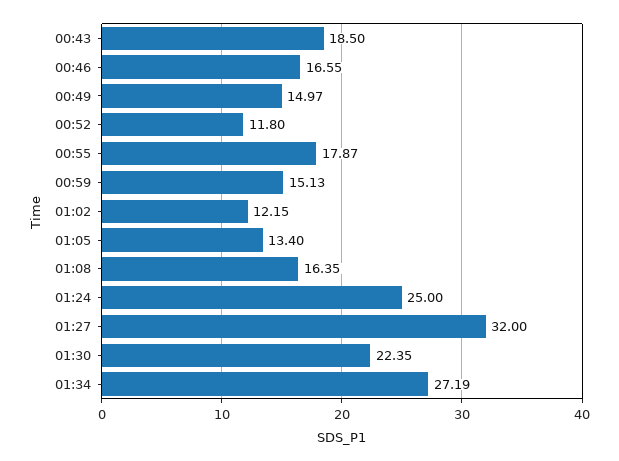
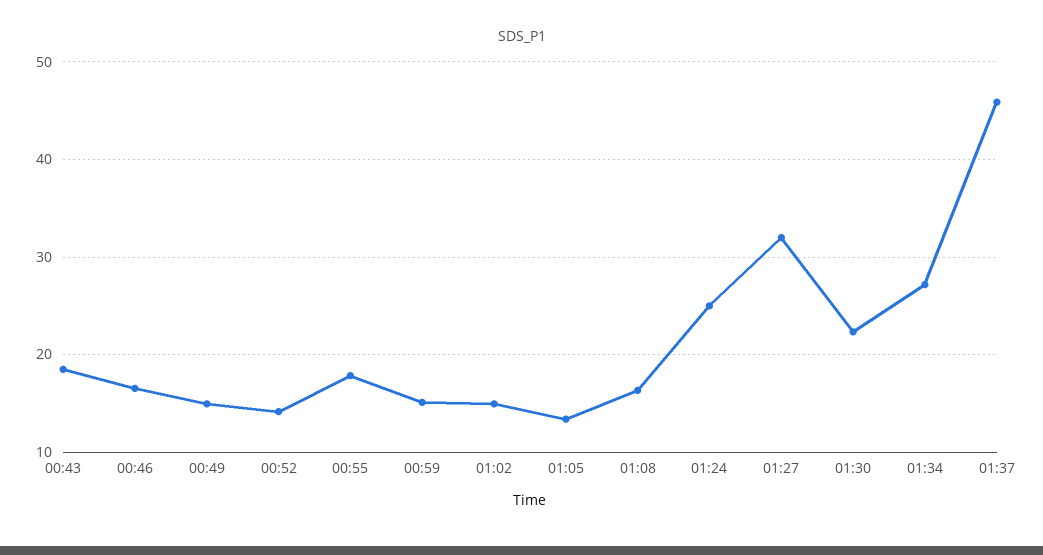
00:52: 11.8 -> 14
01:02: 12.15 -> 15
01:37: none -> 46

